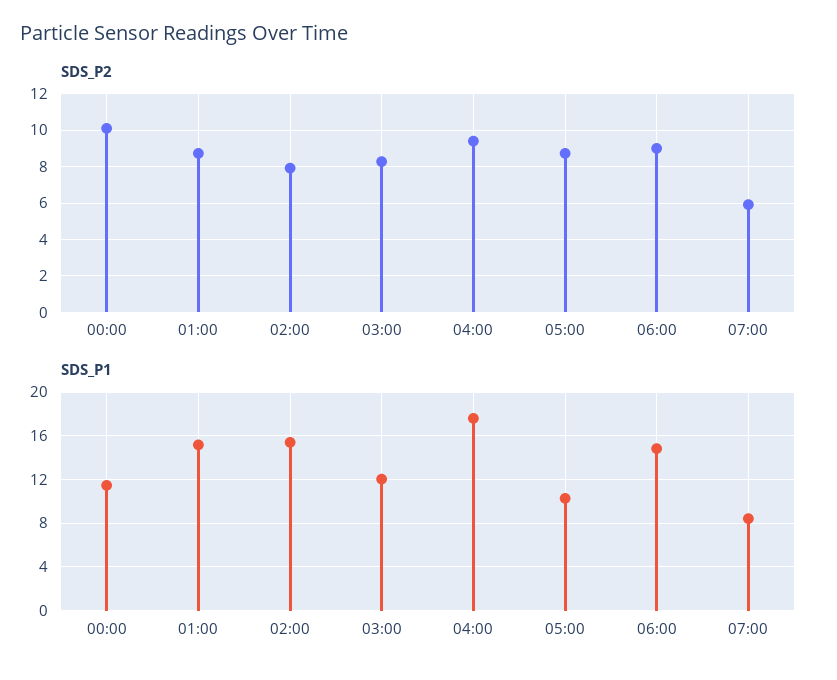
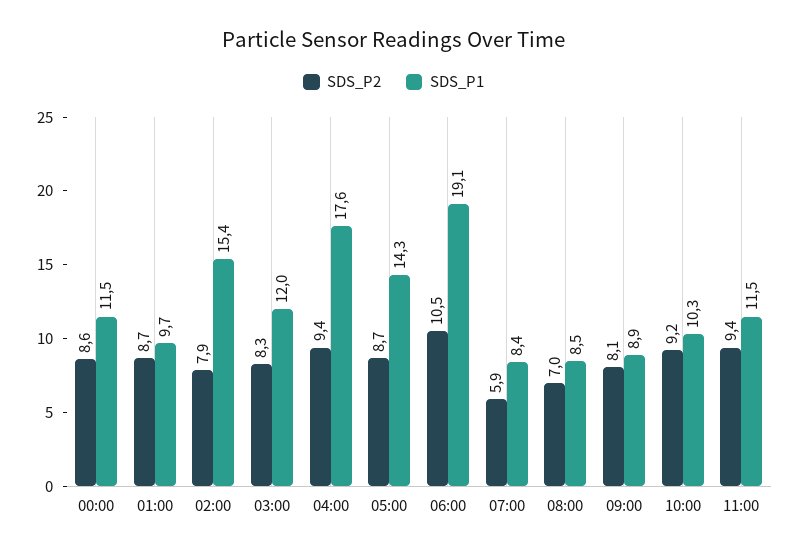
SDS_P2, 00:00: 10 -> 8.6
SDS_P2, 06:00: 9 -> 10.5
SDS_P1, 01:00: 15 -> 9.7
SDS_P1, 05:00: 10 -> 14.3
SDS_P1, 06:00: 15 -> 19.1
SDS_P2, 08:00: none -> 7
SDS_P1, 08:00: none -> 8.5
SDS_P2, 09:00: none -> 8.1
SDS_P1, 09:00: none -> 8.9
SDS_P2, 10:00: none -> 9.2
SDS_P1, 10:00: none -> 10.3
SDS_P2, 11:00: none -> 9.4
SDS_P1, 11:00: none -> 11.5

